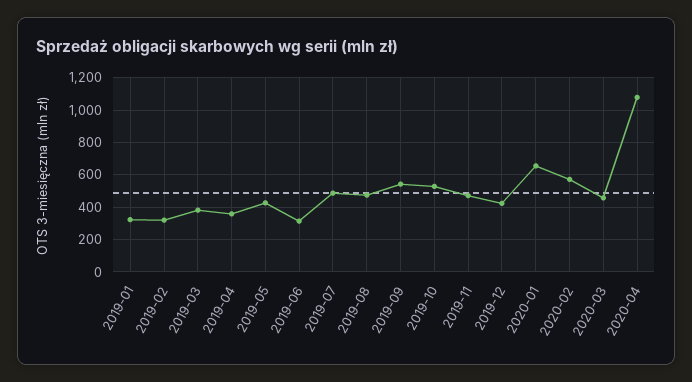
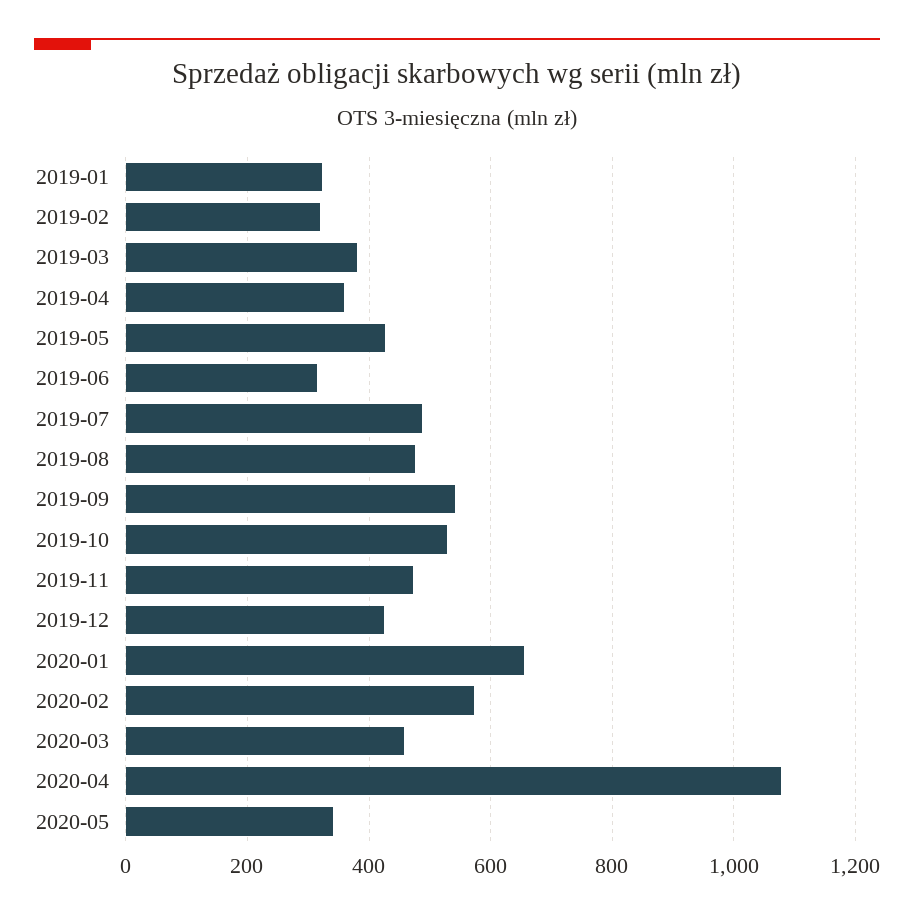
2020-05: none -> 340

